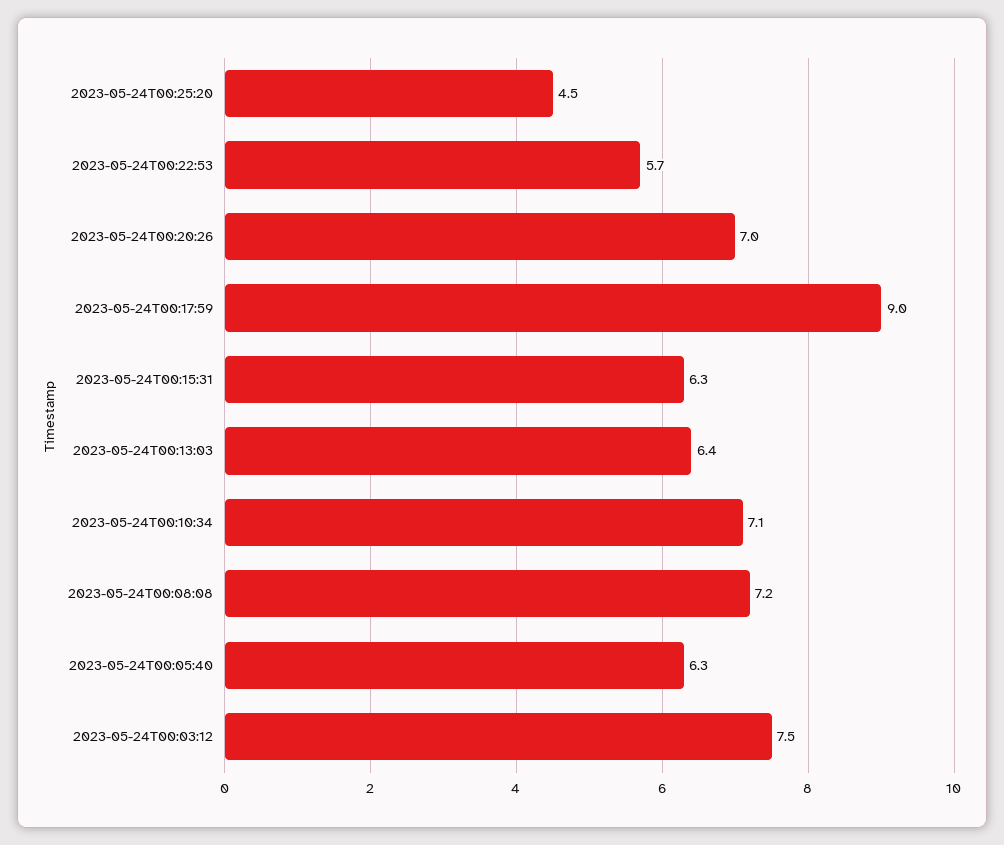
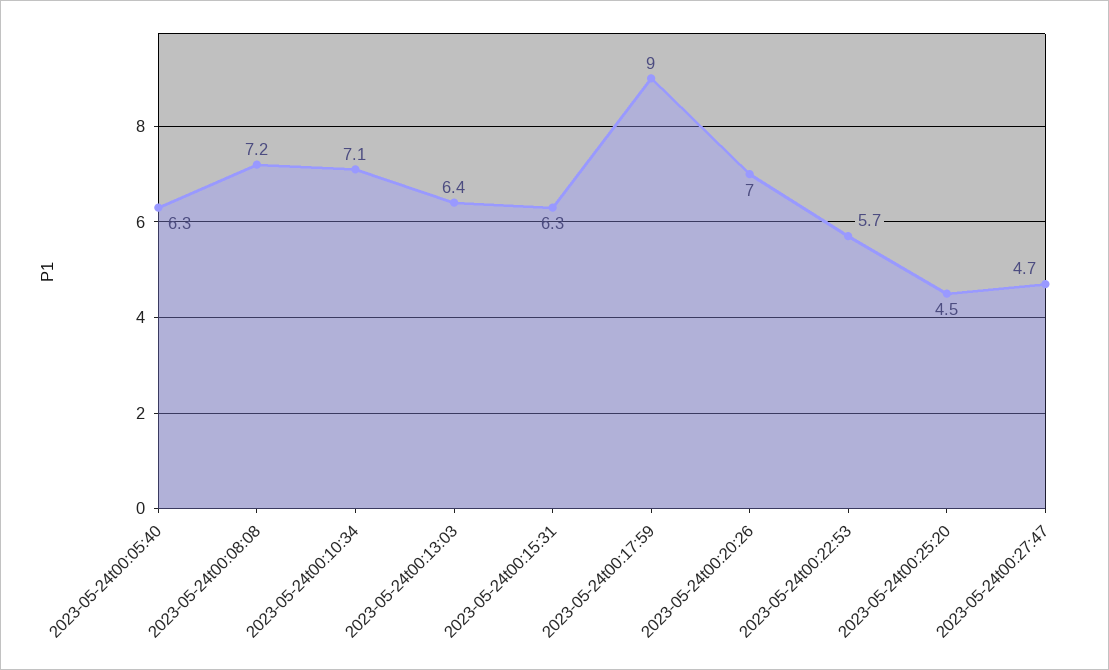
2023-05-24T00:03:12: 7.5 -> none
2023-05-24t00:27:47: none -> 4.7

